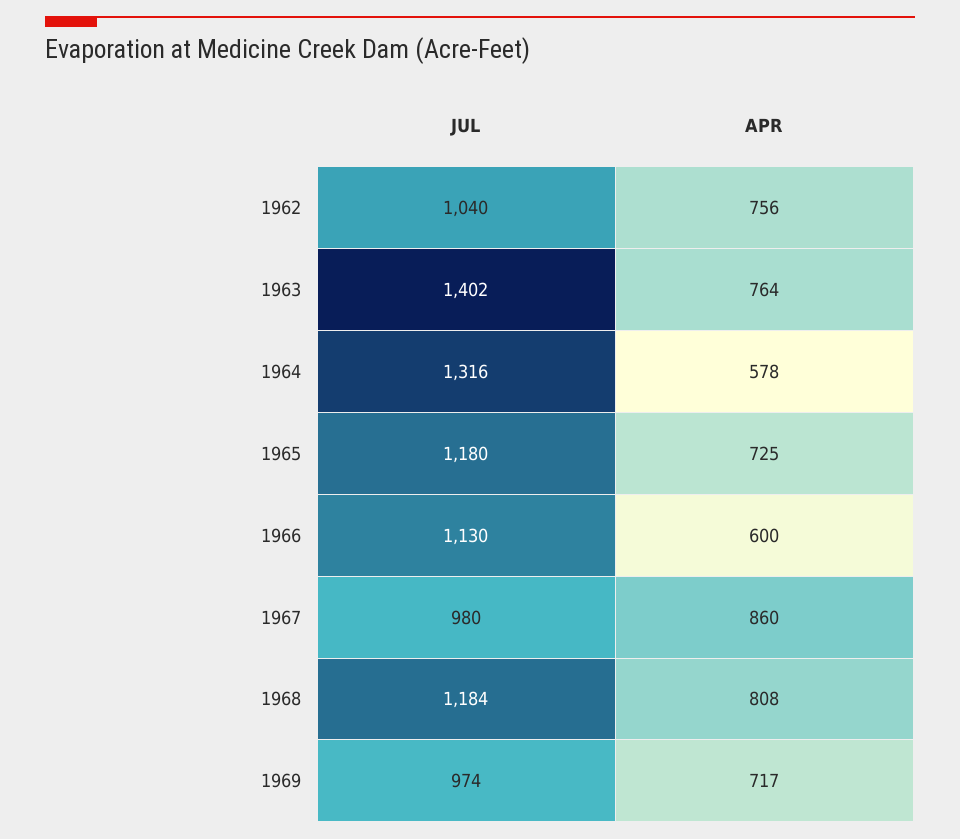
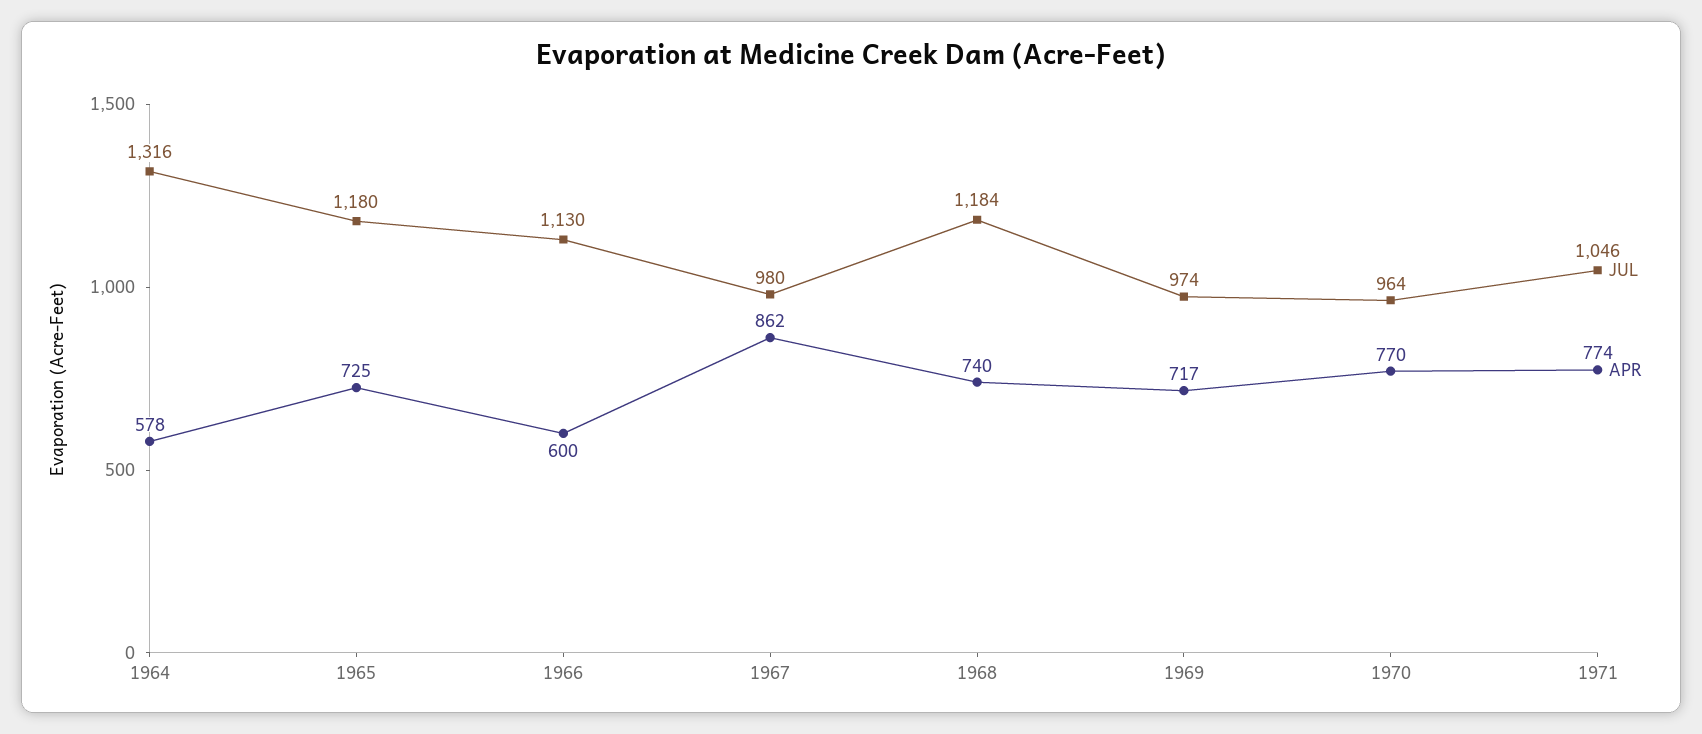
JUL, 1962: 1040 -> none
APR, 1962: 756 -> none
JUL, 1963: 1402 -> none
APR, 1963: 764 -> none
APR, 1967: 860 -> 862
APR, 1968: 808 -> 740
JUL, 1970: none -> 964
APR, 1970: none -> 770
JUL, 1971: none -> 1046
APR, 1971: none -> 774

